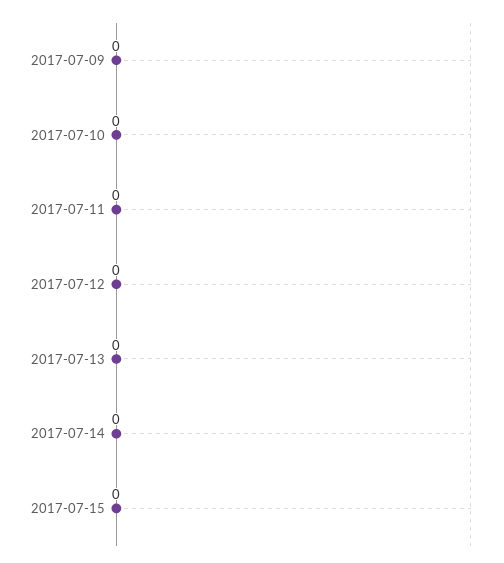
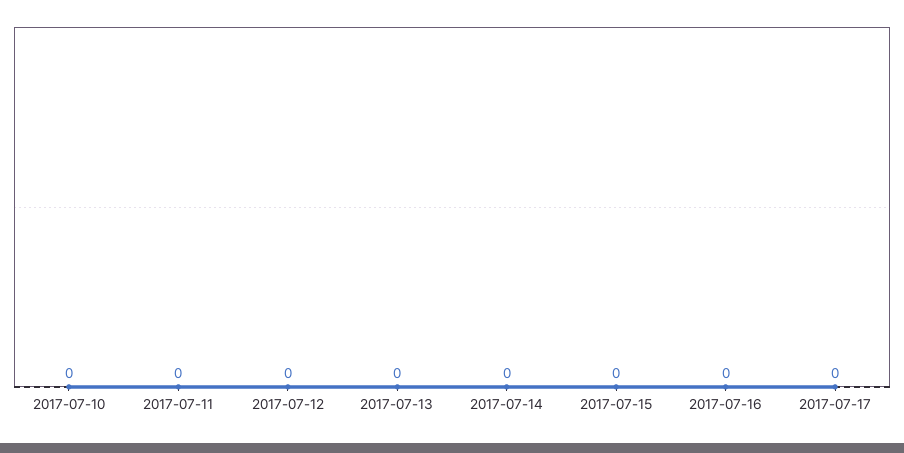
2017-07-09: 0 -> none
2017-07-16: none -> 0
2017-07-17: none -> 0

